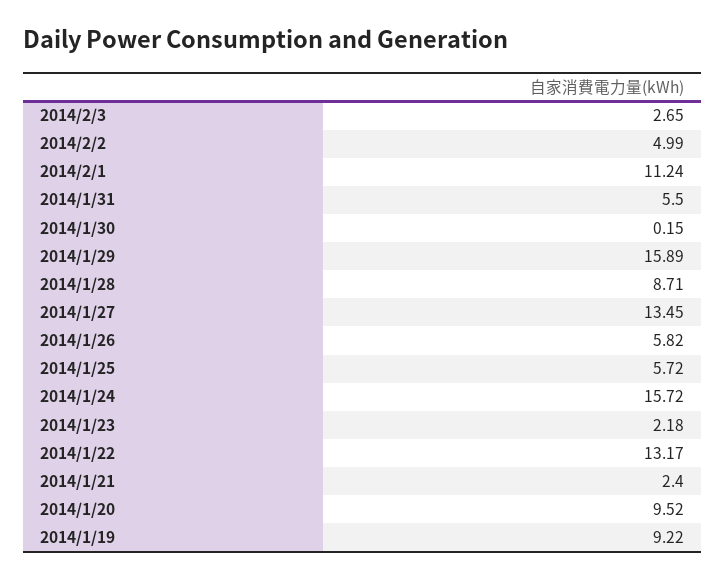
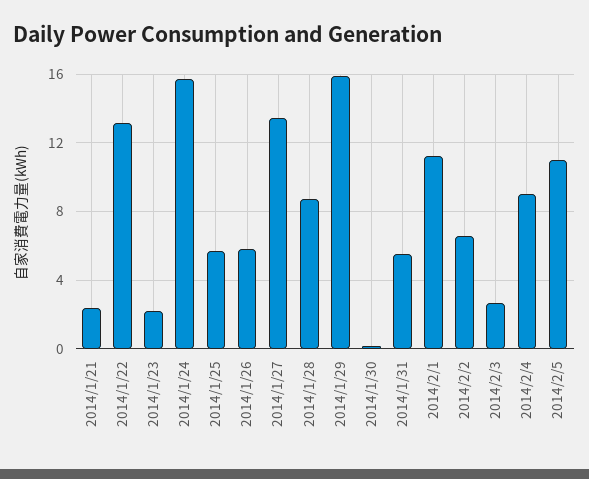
2014/2/2: 4.99 -> 6.5
2014/1/20: 9.52 -> none
2014/1/19: 9.22 -> none
2014/2/4: none -> 9
2014/2/5: none -> 11

